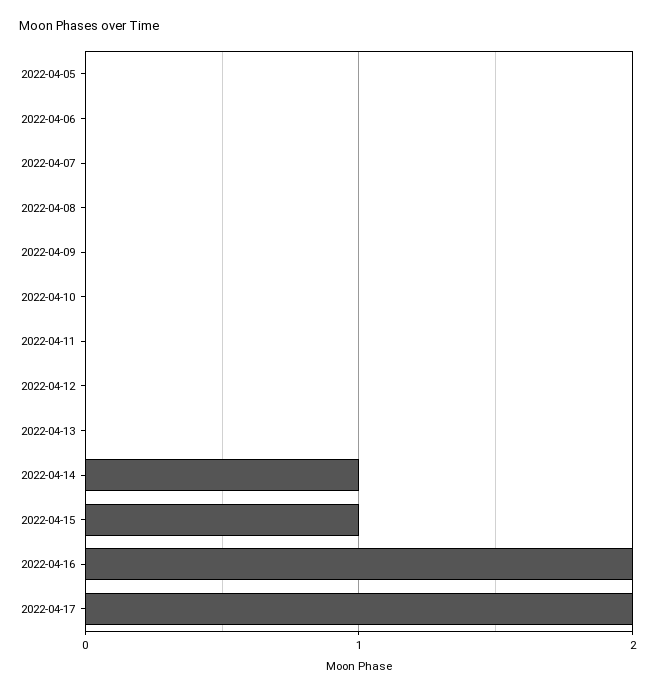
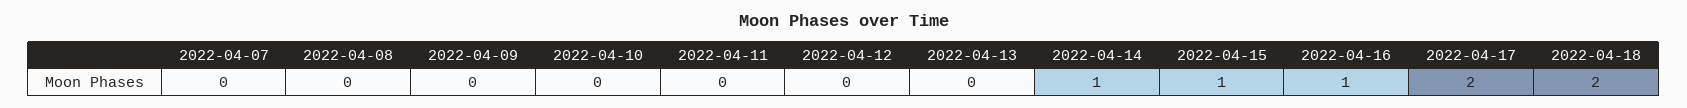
2022-04-05: 0 -> none
2022-04-06: 0 -> none
2022-04-16: 2 -> 1
2022-04-18: none -> 2

